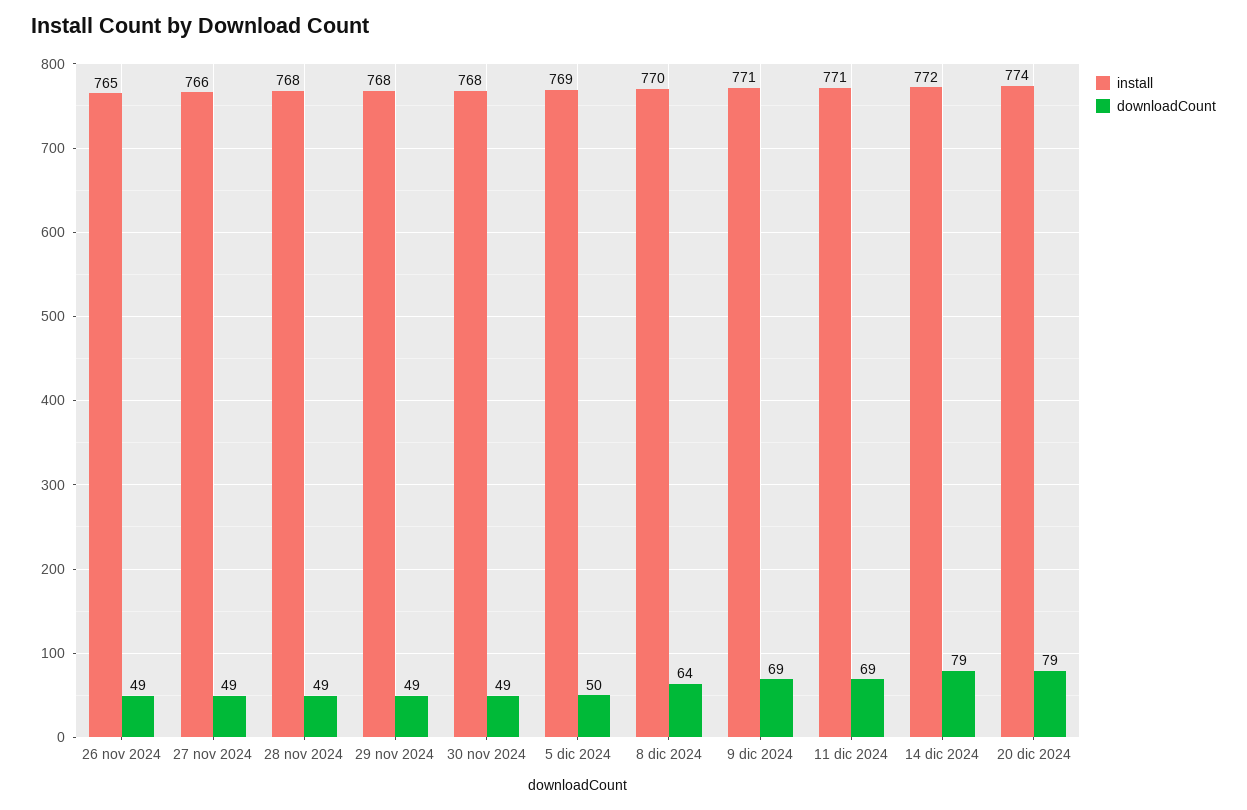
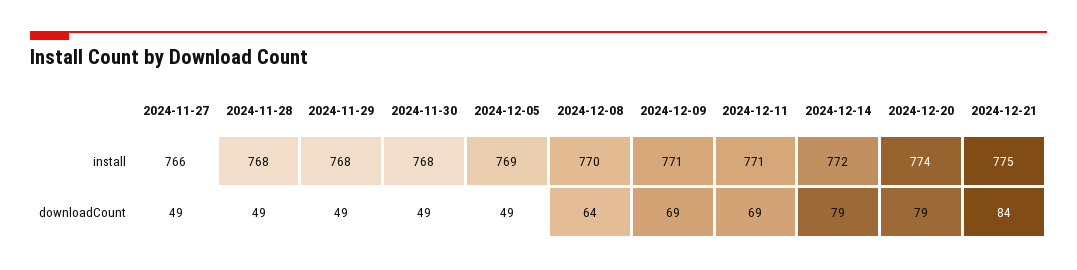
install, 26 nov 2024: 765 -> none
downloadCount, 26 nov 2024: 49 -> none
downloadCount, 5 dic 2024: 50 -> 49
install, 2024-12-21: none -> 775
downloadCount, 2024-12-21: none -> 84

